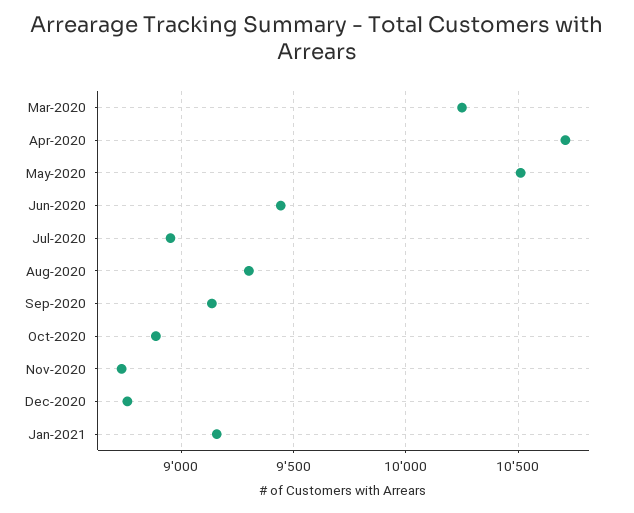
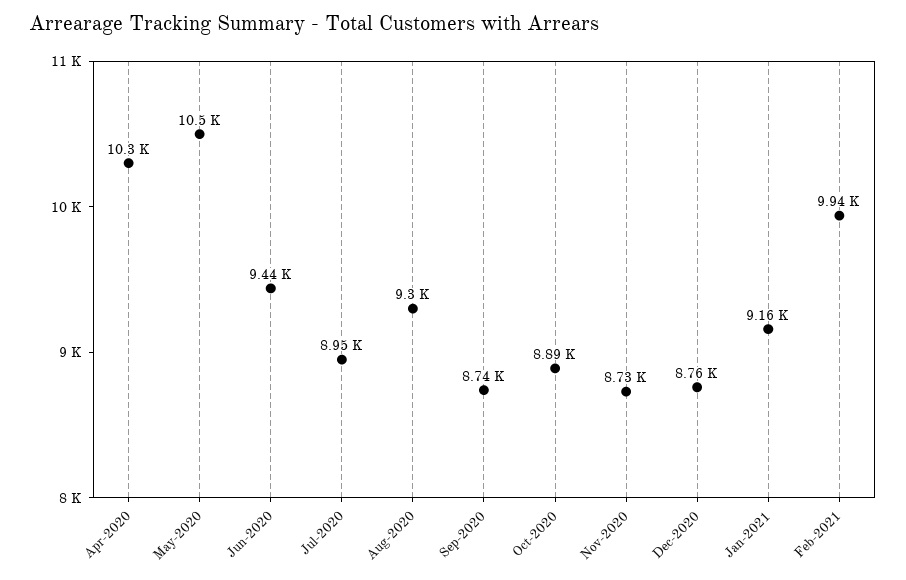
Mar-2020: 10250 -> none
Apr-2020: 10700 -> 10300
Sep-2020: 9150 -> 8740
Feb-2021: none -> 9940

